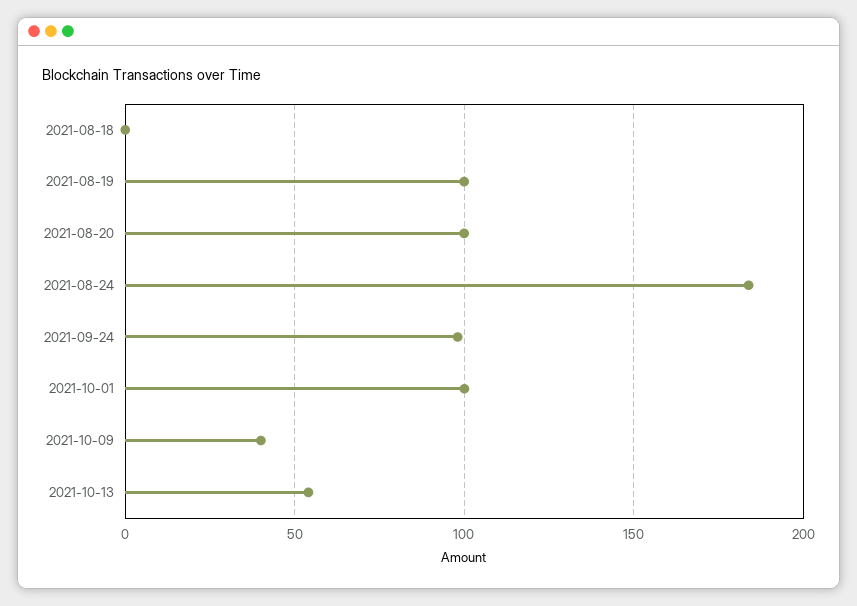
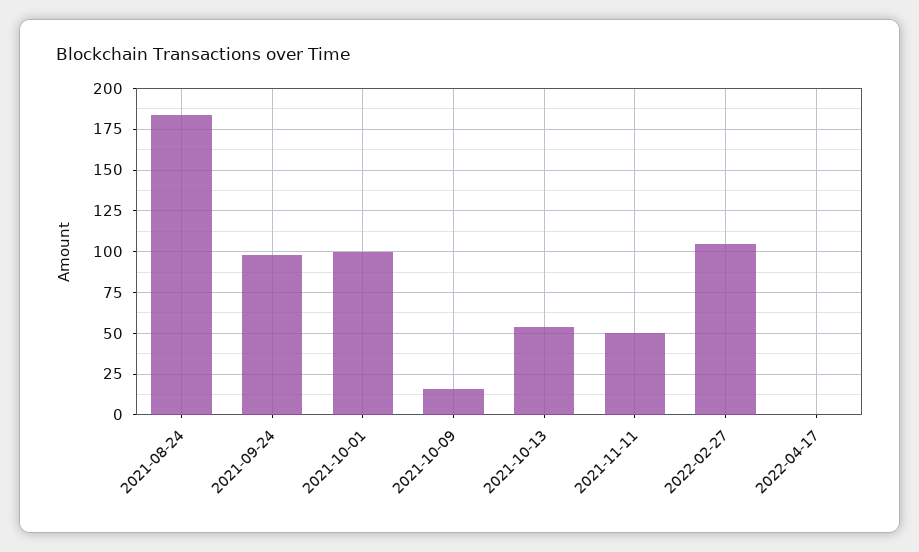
2021-08-18: 0 -> none
2021-08-19: 100 -> none
2021-08-20: 100 -> none
2021-10-09: 40 -> 15
2021-11-11: none -> 50
2022-02-27: none -> 105
2022-04-17: none -> 0

